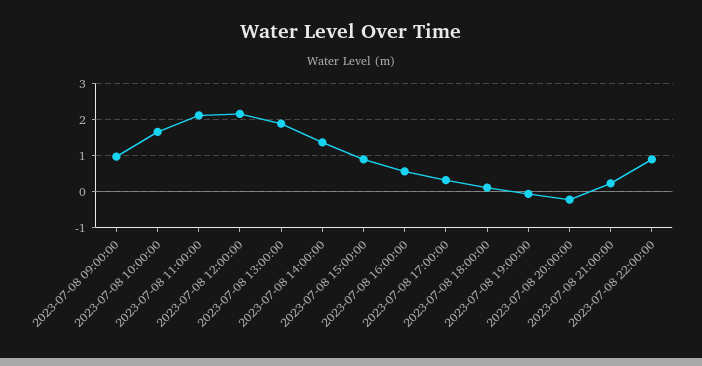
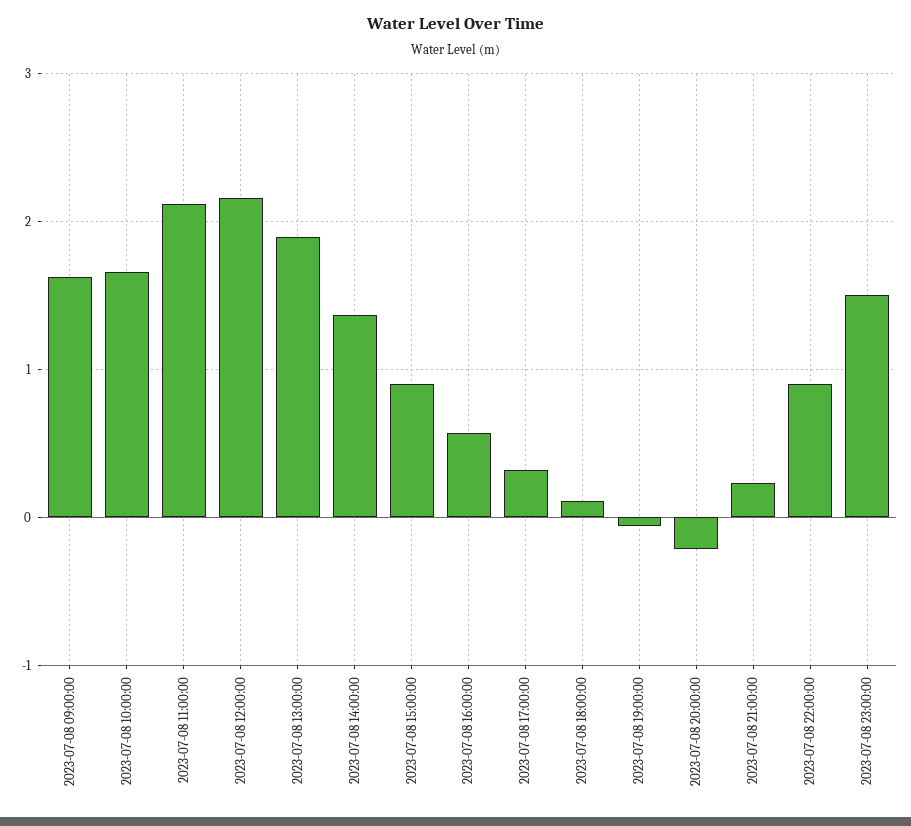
2023-07-08 09:00:00: 1 -> 1.6
2023-07-08 23:00:00: none -> 1.5

